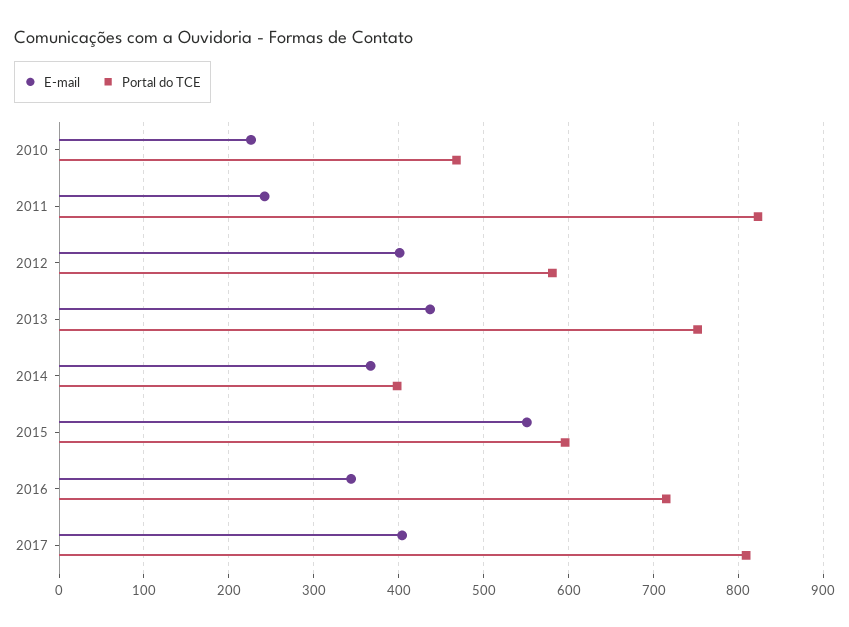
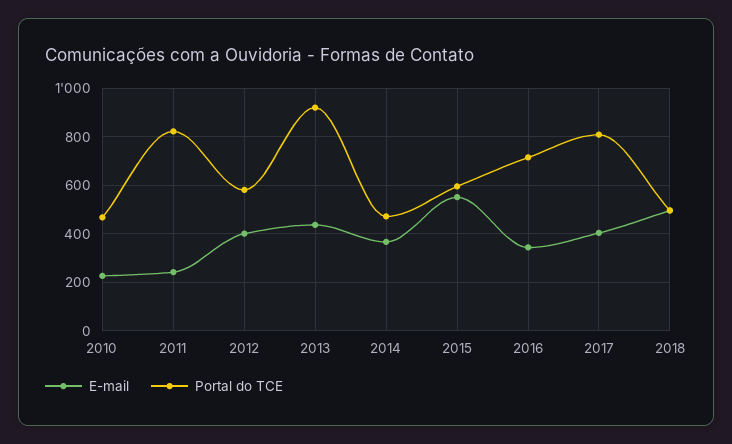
Portal do TCE, 2013: 750 -> 925
Portal do TCE, 2014: 400 -> 475
E-mail, 2018: none -> 500
Portal do TCE, 2018: none -> 500

